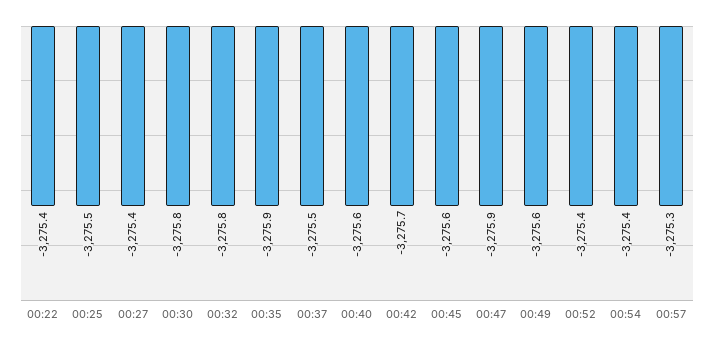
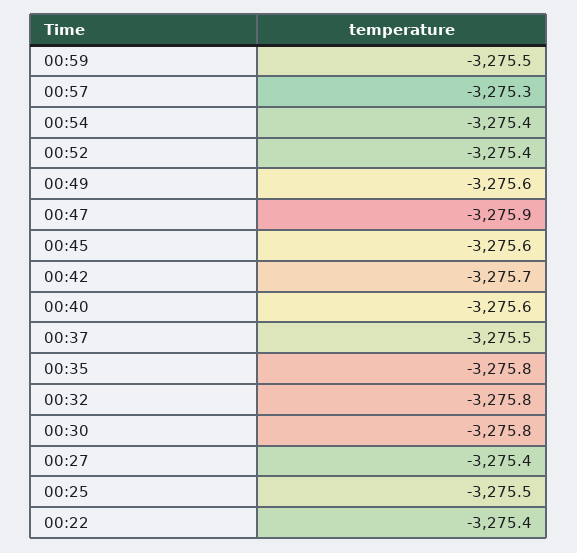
00:35: -3275.9 -> -3275.8
00:59: none -> -3275.5

